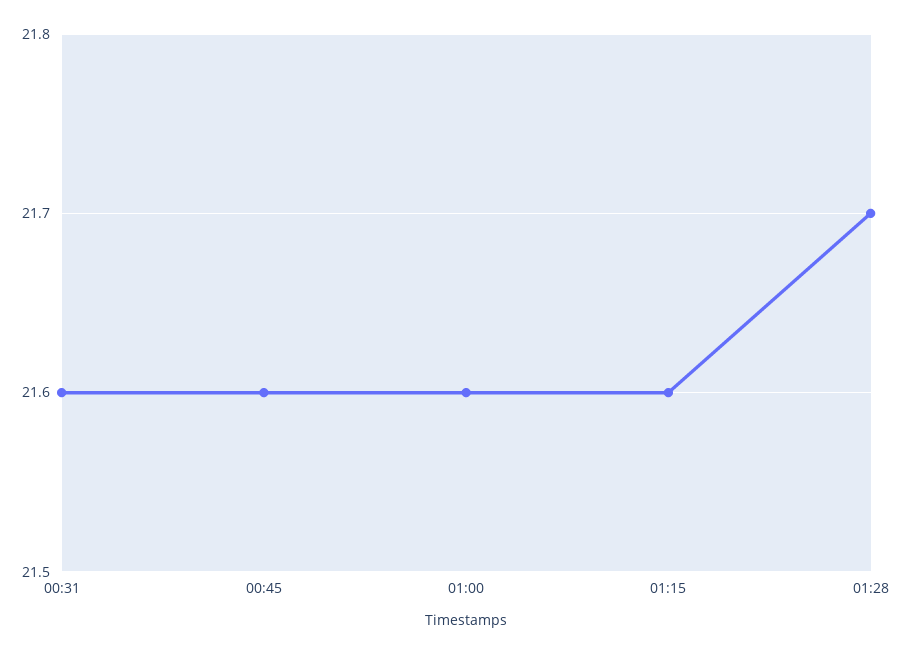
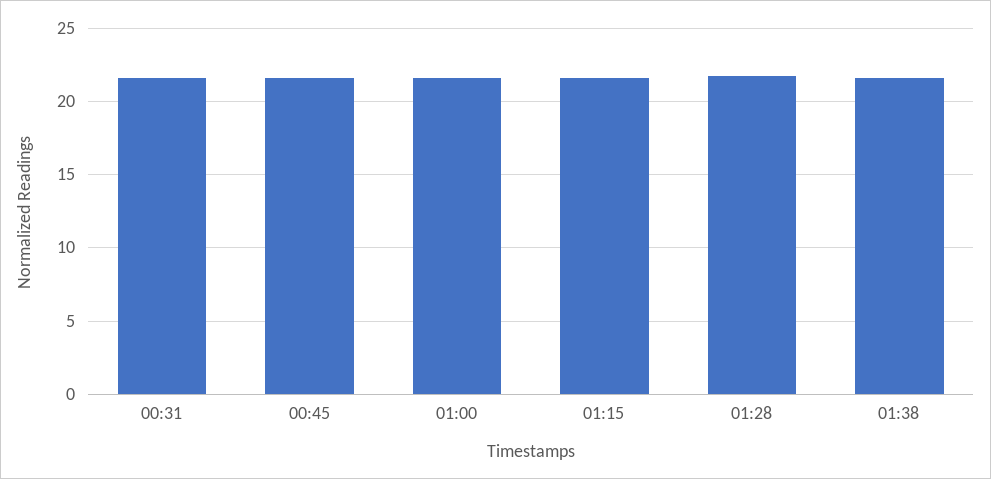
01:38: none -> 21.5

